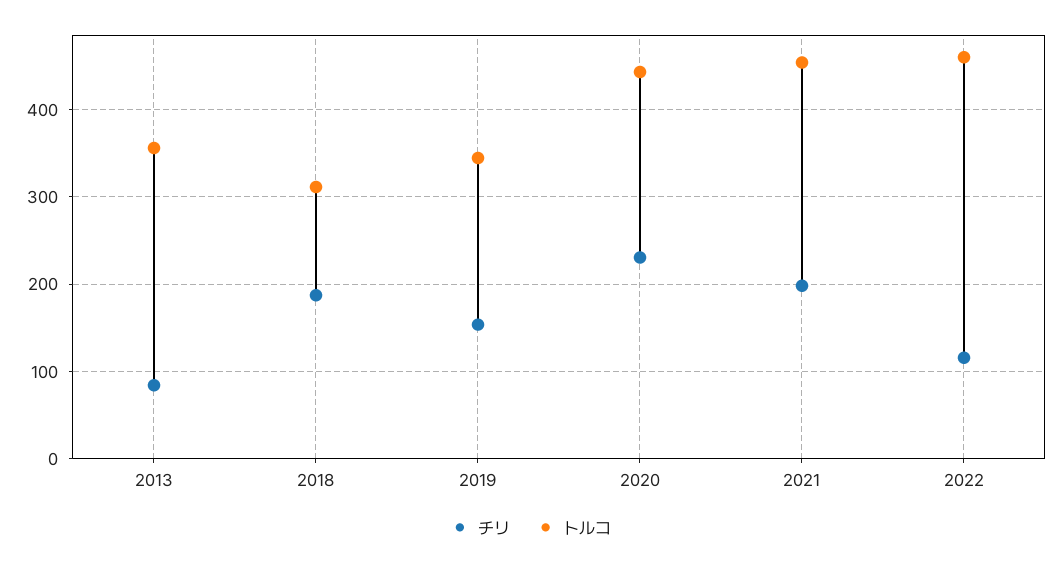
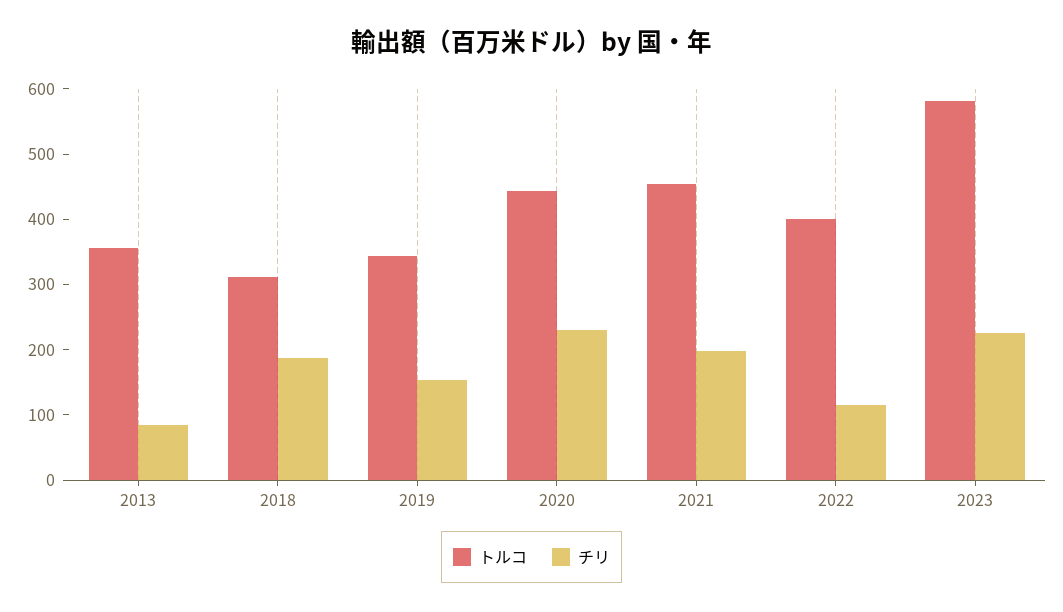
トルコ, 2022: 460 -> 400
トルコ, 2023: none -> 580
チリ, 2023: none -> 220

